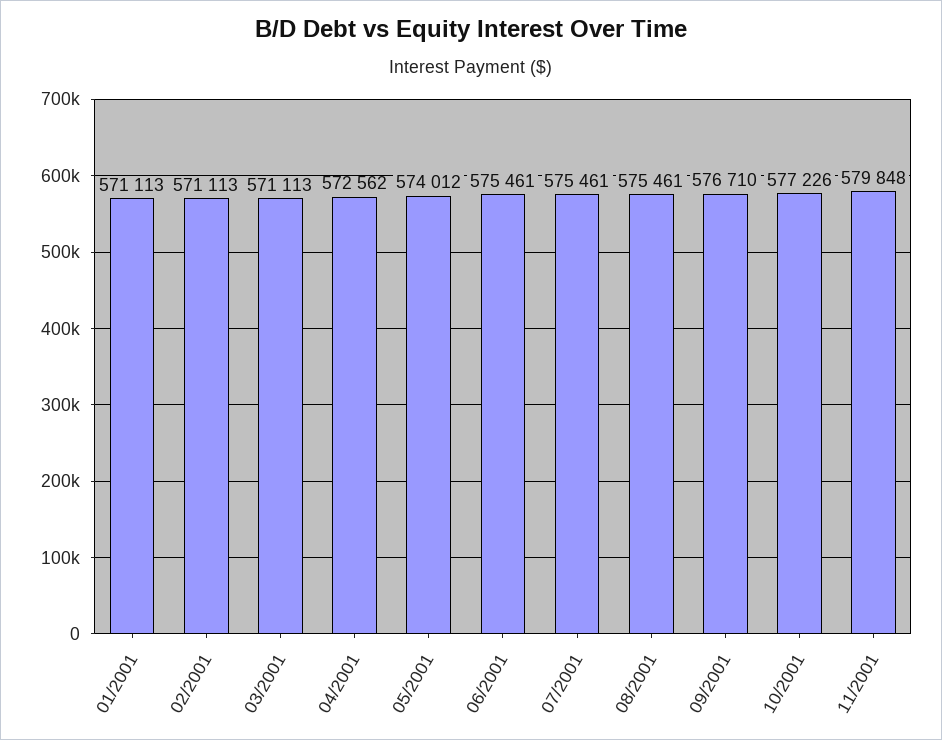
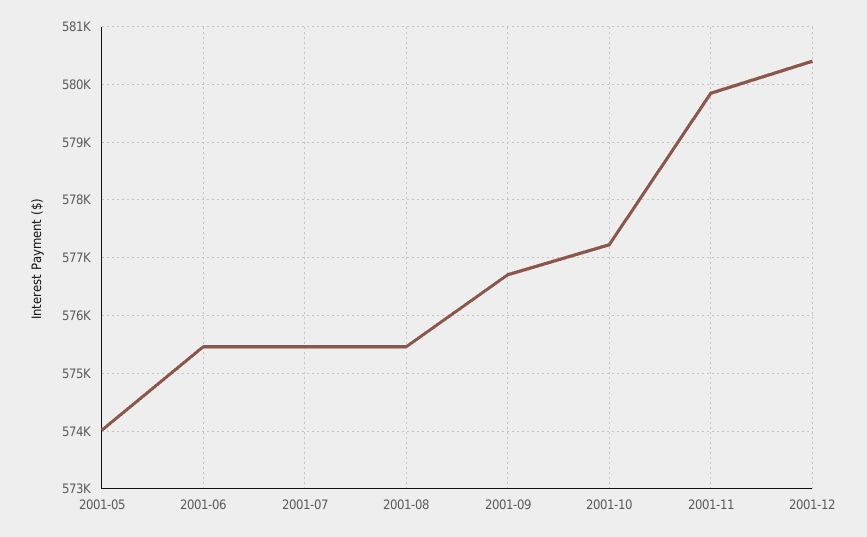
01/2001: 571113 -> none
02/2001: 571113 -> none
03/2001: 571113 -> none
04/2001: 572562 -> none
2001-12: none -> 580400

